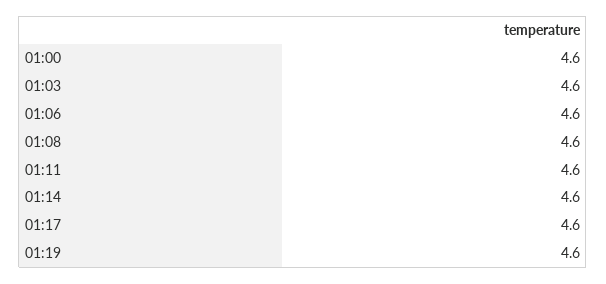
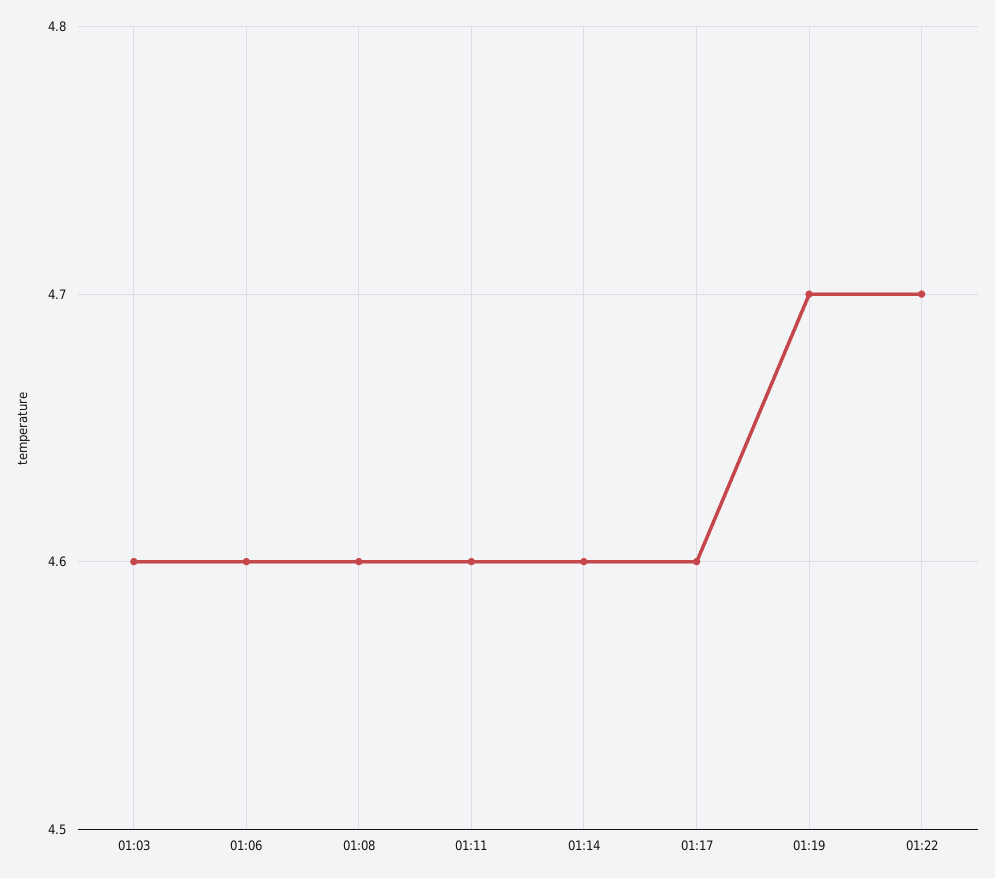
01:00: 4.6 -> none
01:19: 4.6 -> 4.7
01:22: none -> 4.7

